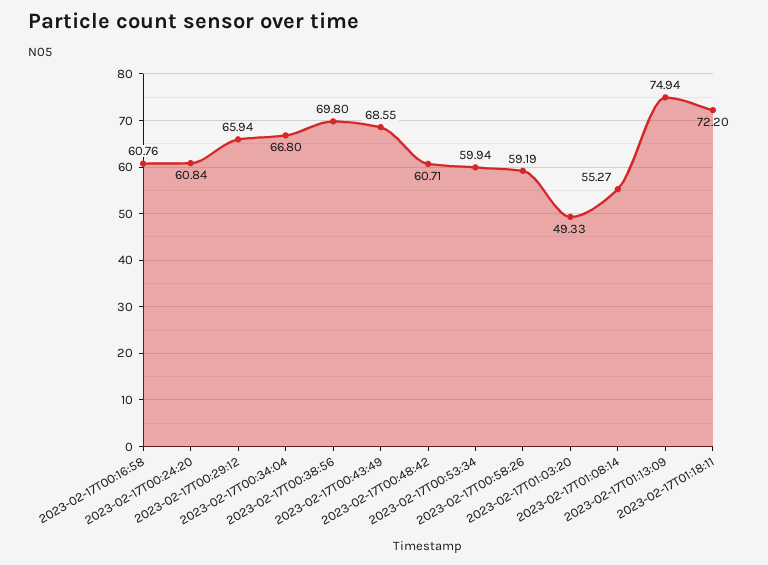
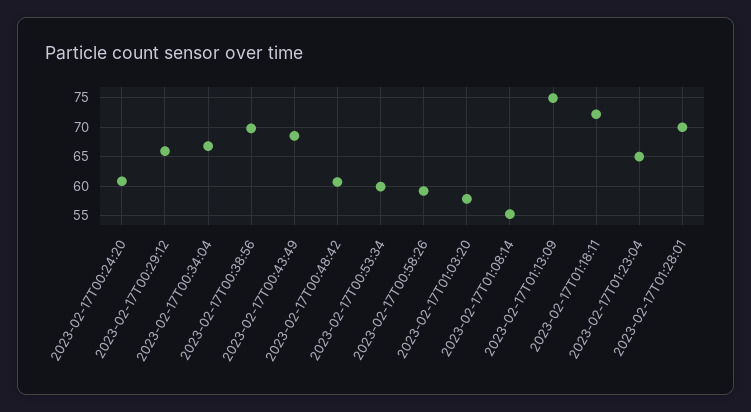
2023-02-17T00:16:58: 60.76 -> none
2023-02-17T01:03:20: 49.33 -> 57.5
2023-02-17T01:23:04: none -> 65
2023-02-17T01:28:01: none -> 70

